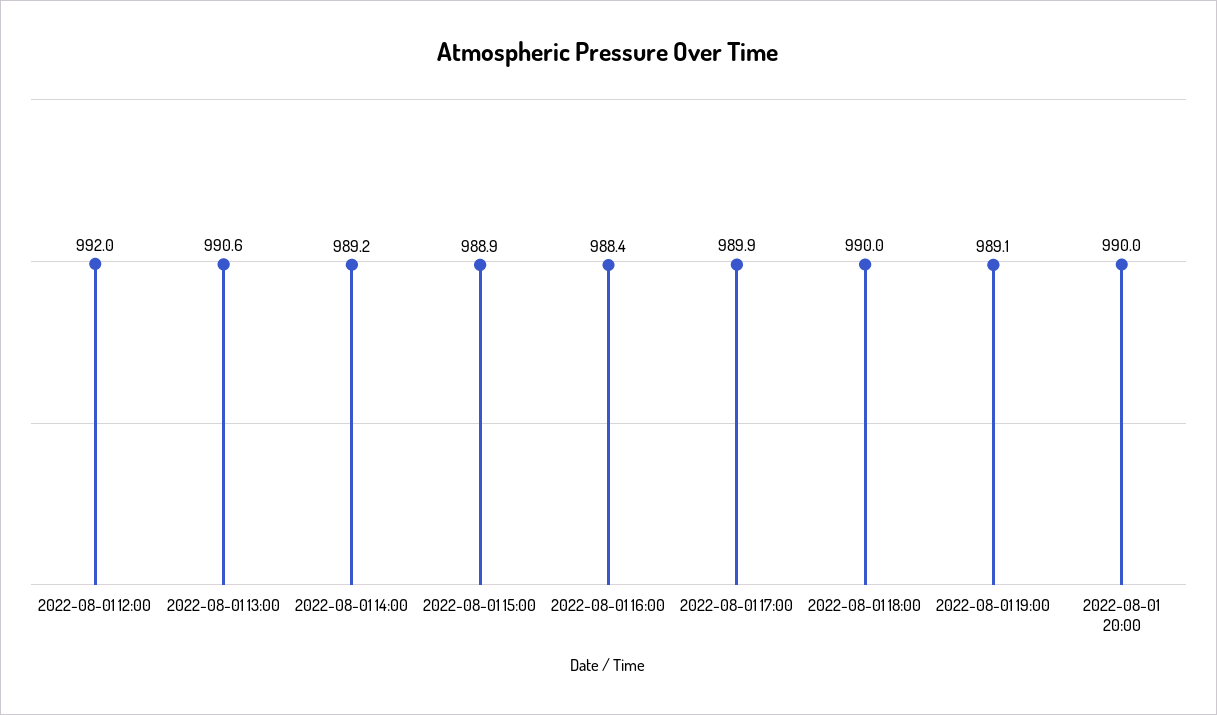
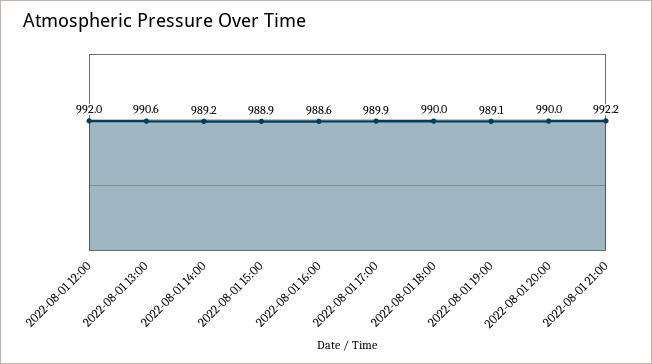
2022-08-01 16:00: 988.4 -> 988.6
2022-08-01 21:00: none -> 992.2

